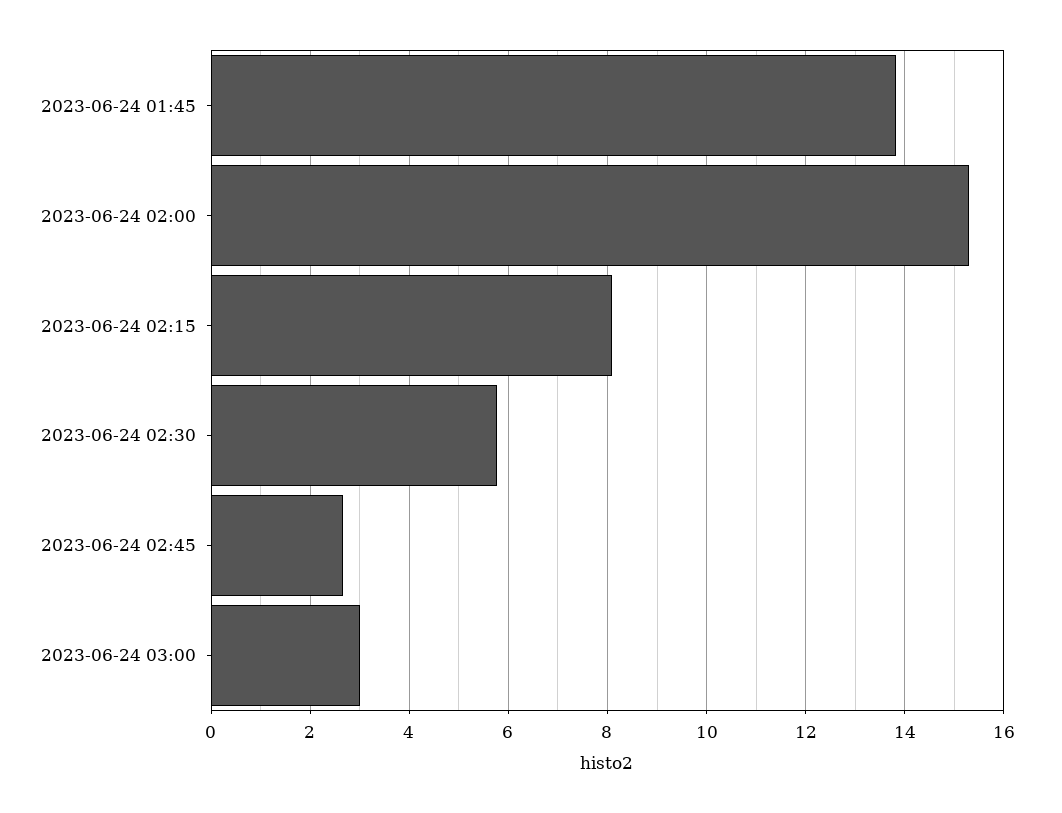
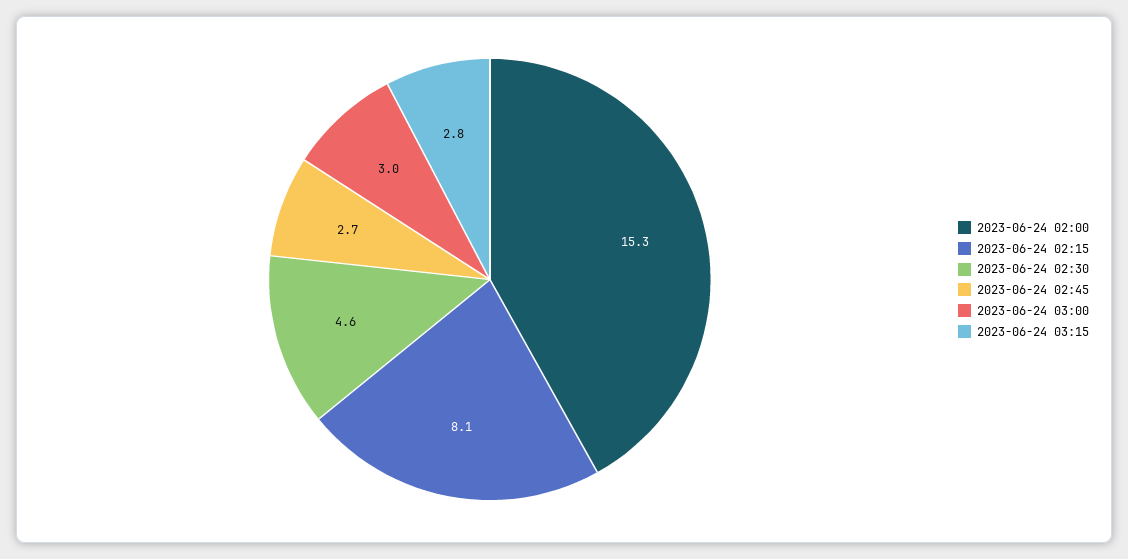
2023-06-24 01:45: 13.8 -> none
2023-06-24 02:30: 5.8 -> 4.6
2023-06-24 03:15: none -> 2.8

